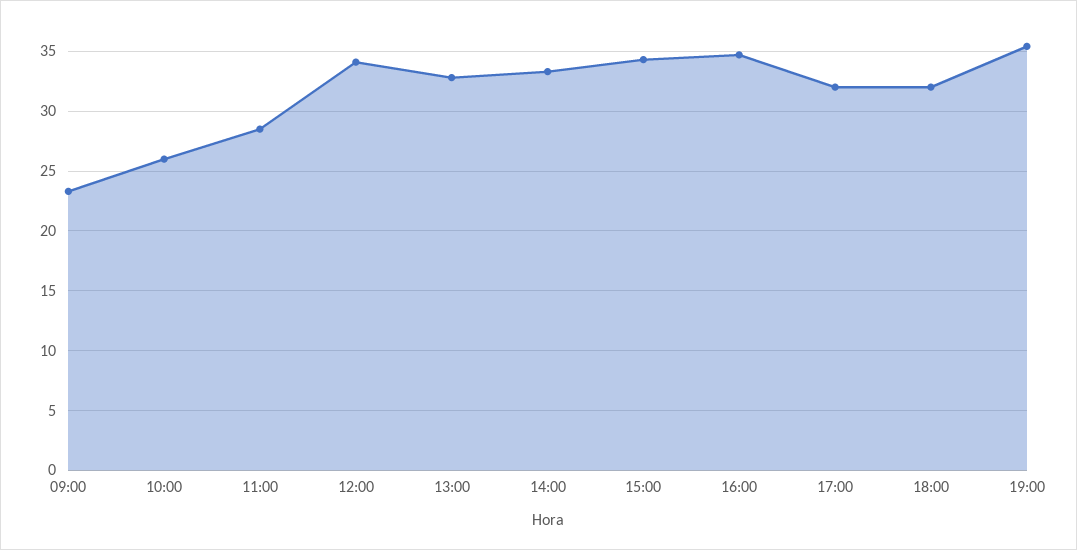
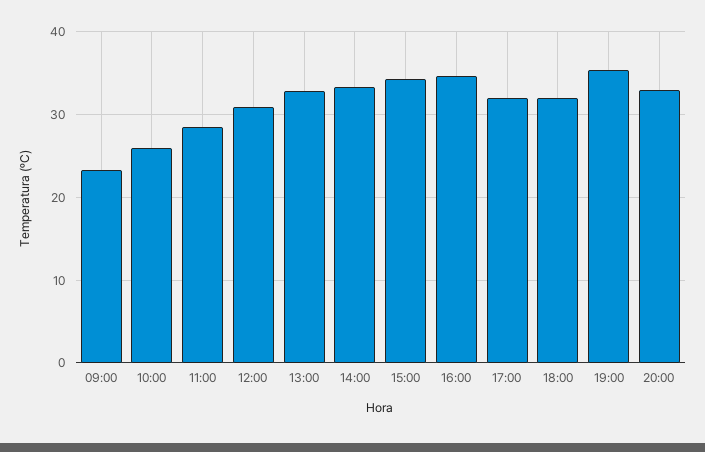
12:00: 34 -> 31
20:00: none -> 33

